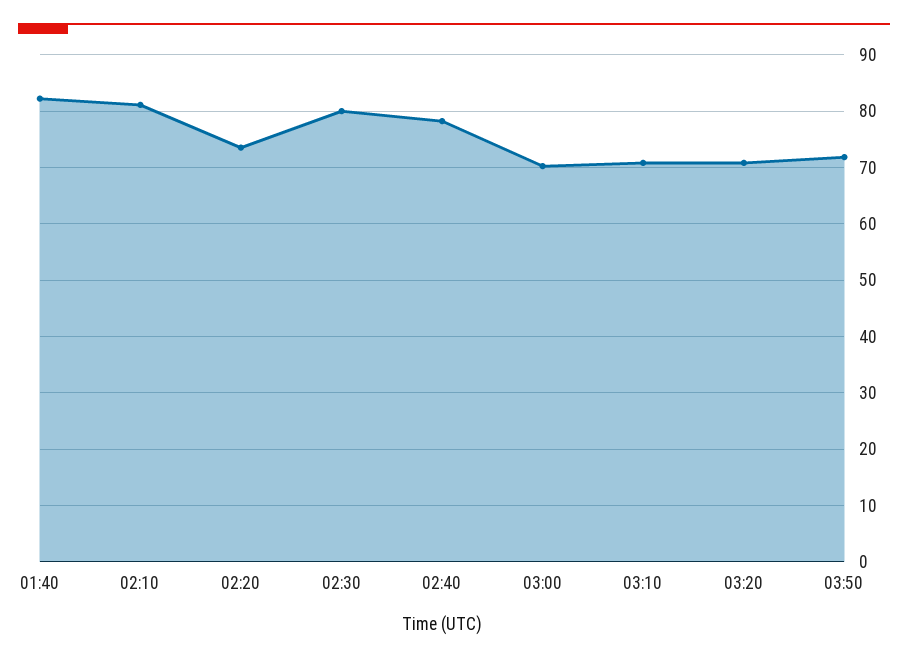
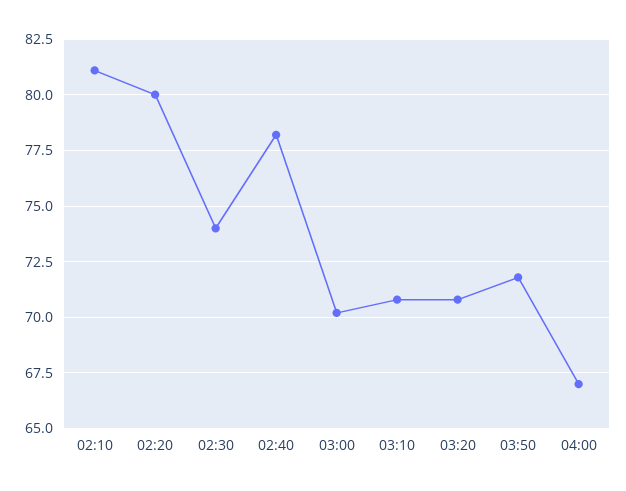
01:40: 82 -> none
02:20: 74 -> 80
02:30: 80 -> 74
04:00: none -> 67

